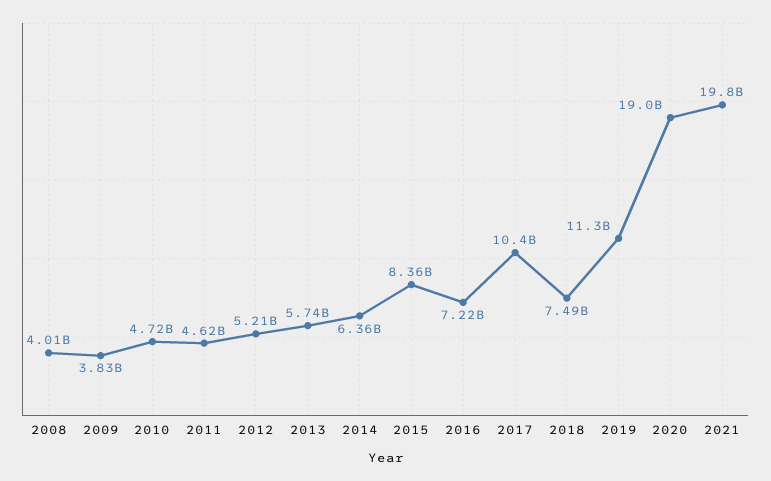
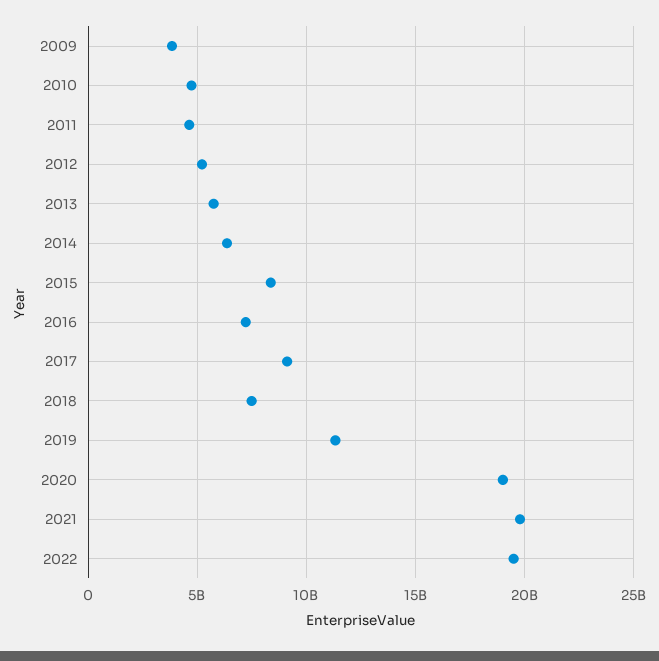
2008: 4010000000 -> none
2017: 10400000000 -> 9000000000
2022: none -> 19500000000

